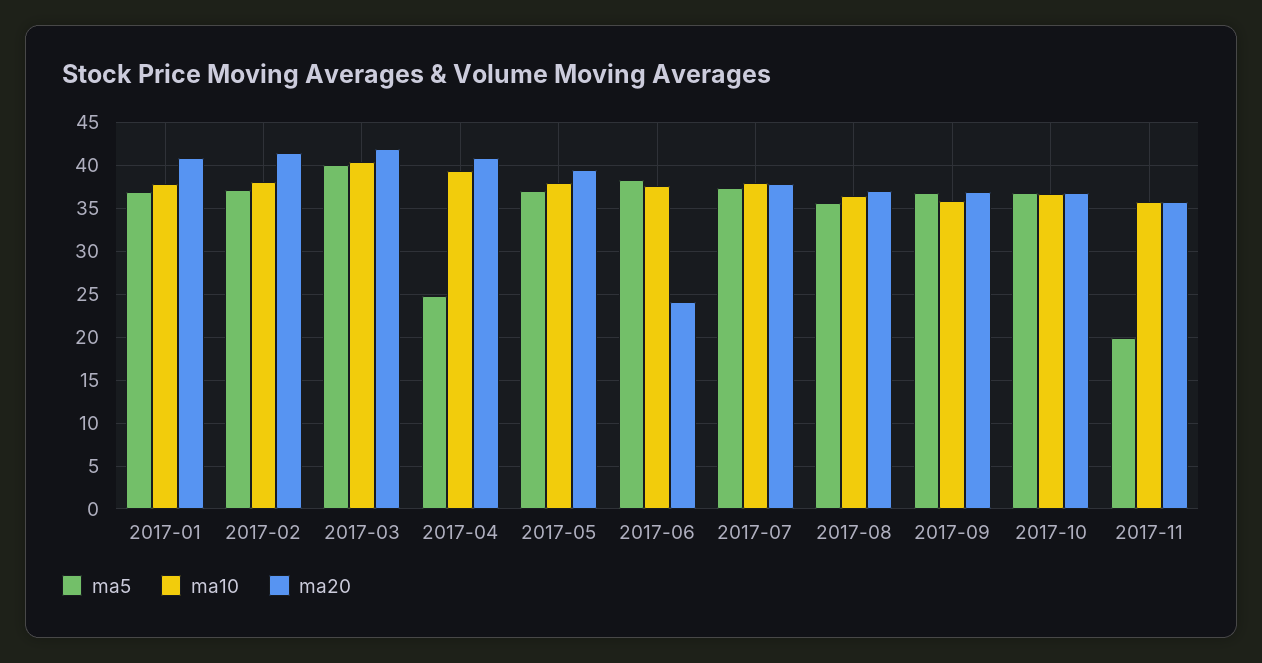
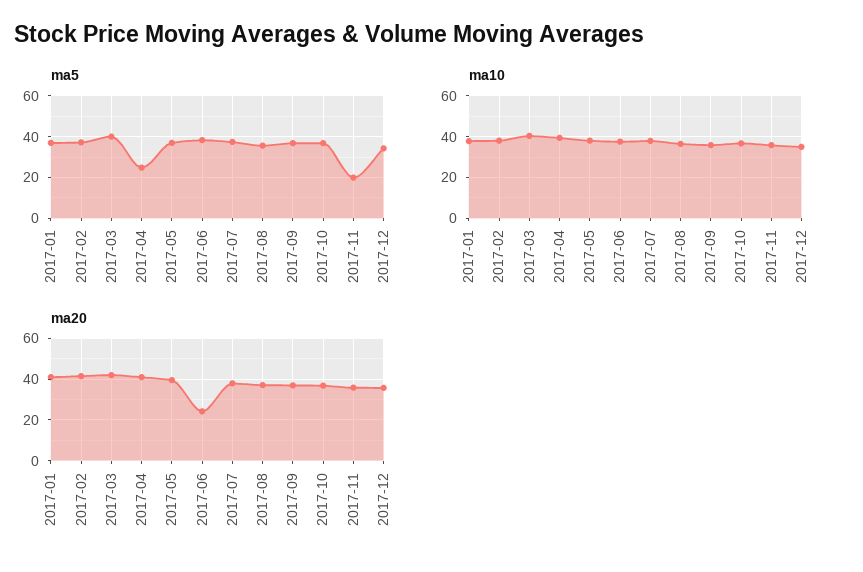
ma5, 2017-12: none -> 35
ma10, 2017-12: none -> 35
ma20, 2017-12: none -> 35

